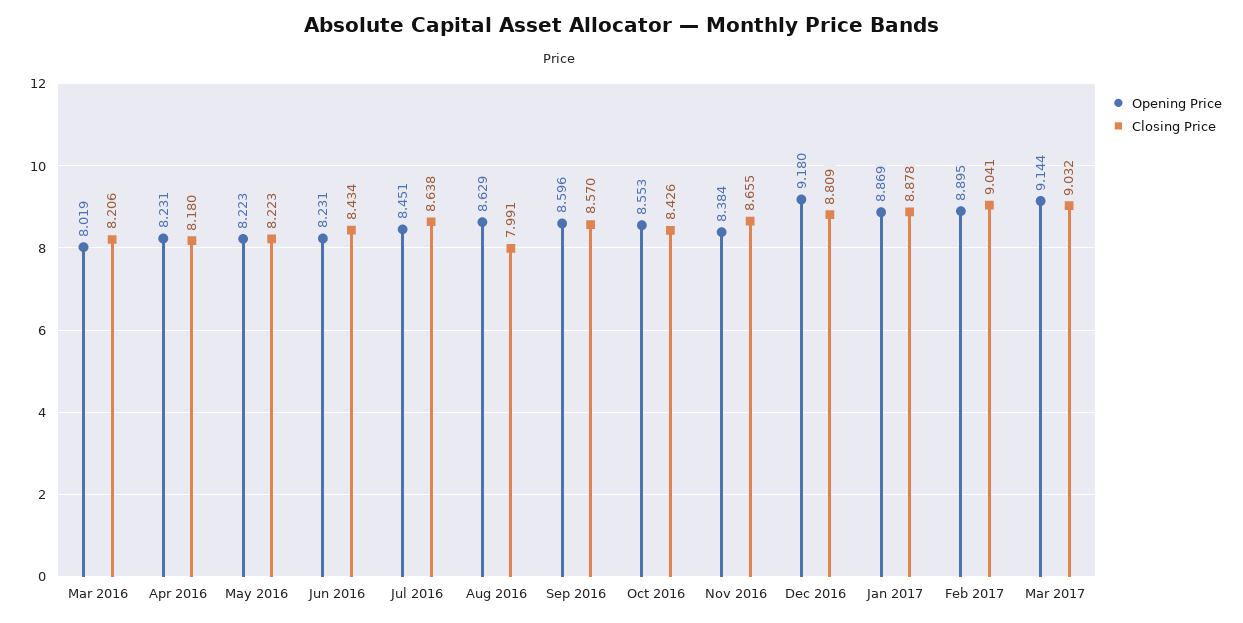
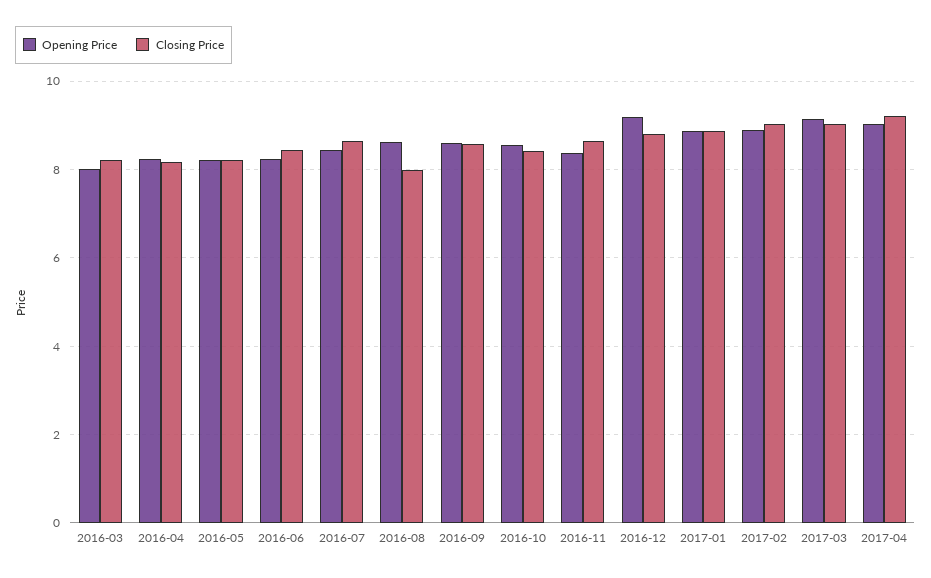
Opening Price, 2017-04: none -> 9
Closing Price, 2017-04: none -> 9.2

